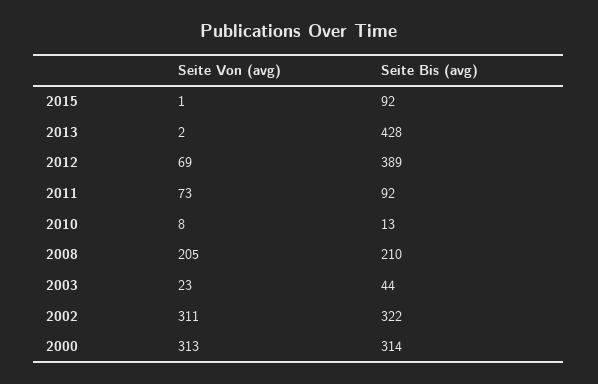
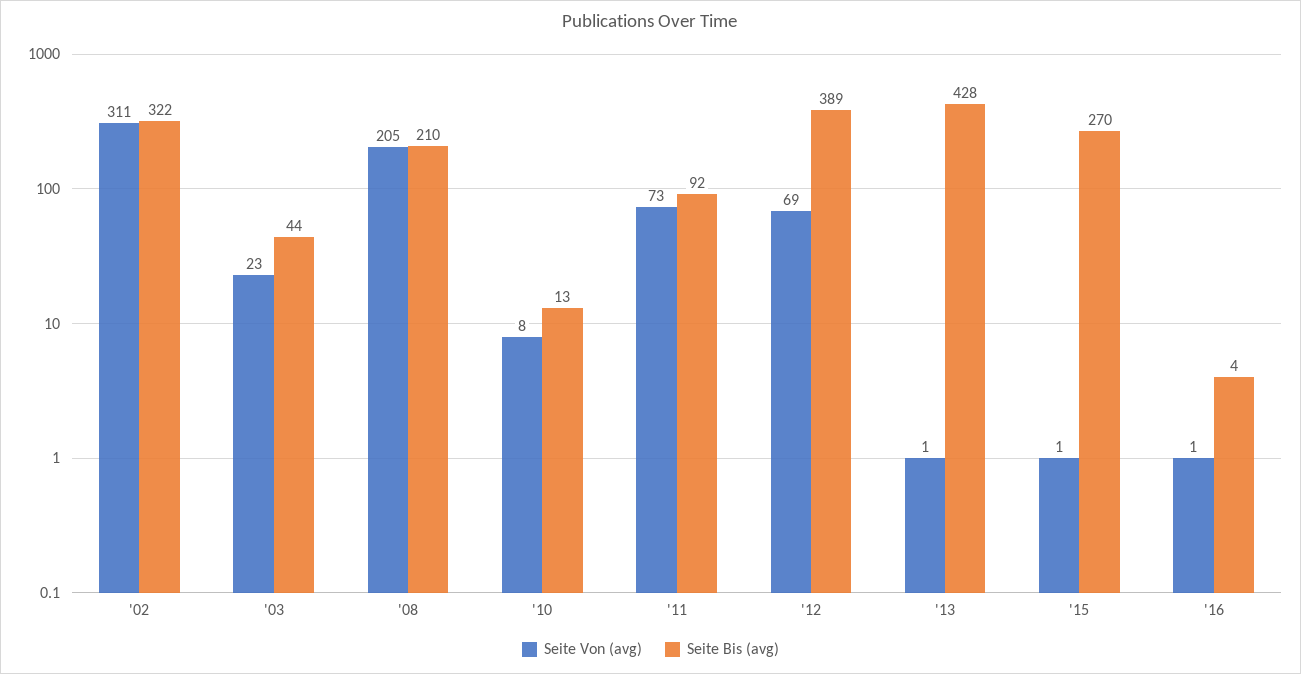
Seite Bis (avg), 2015: 92 -> 270
Seite Von (avg), 2013: 2 -> 1
Seite Von (avg), 2000: 313 -> none
Seite Bis (avg), 2000: 314 -> none
Seite Von (avg), '16: none -> 1
Seite Bis (avg), '16: none -> 4

